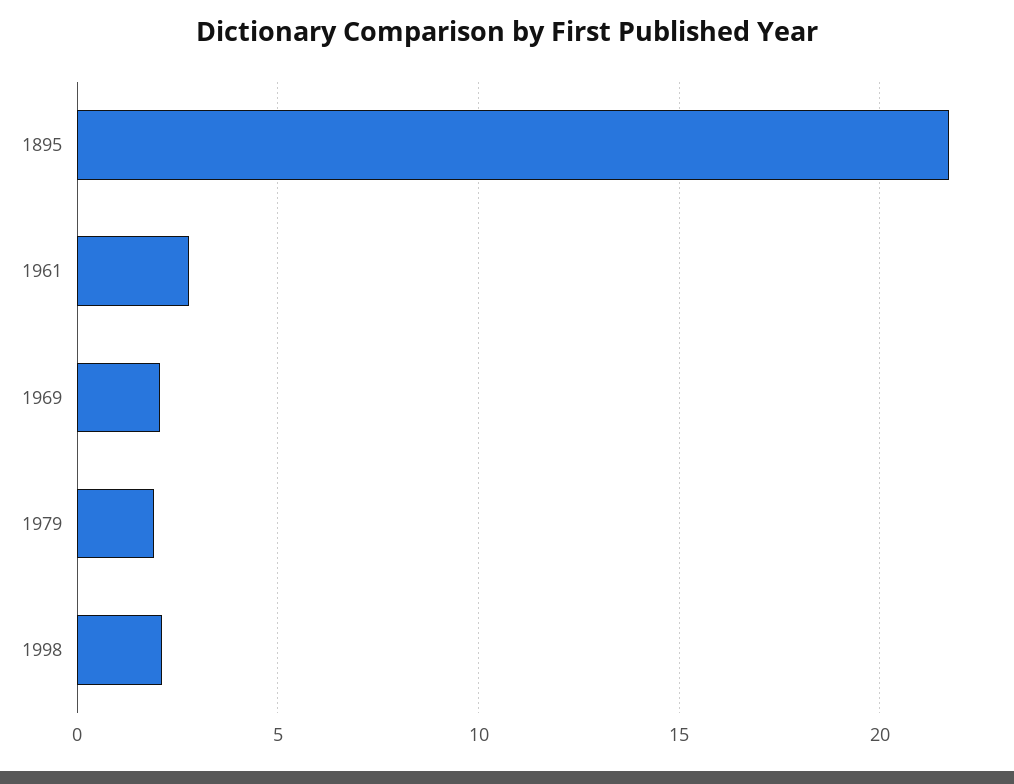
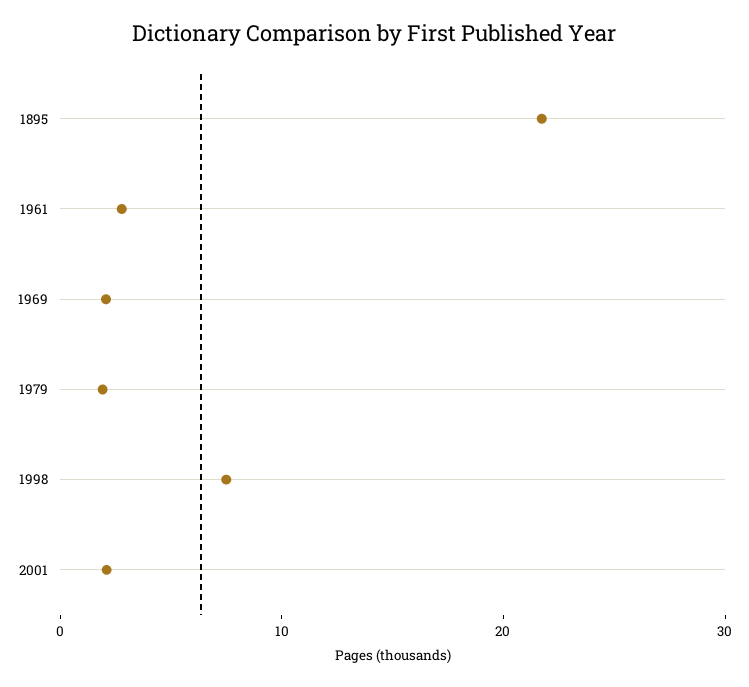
1998: 2 -> 8
2001: none -> 2

